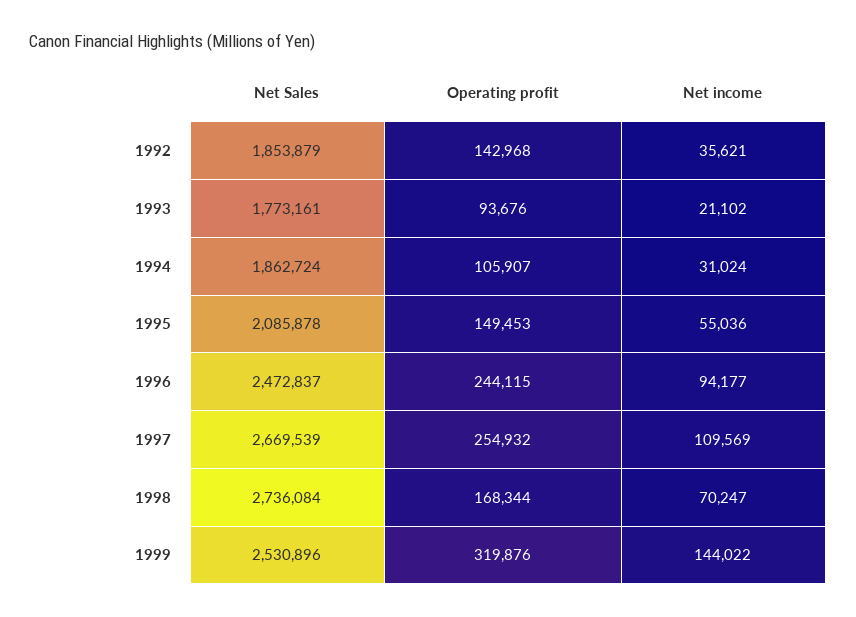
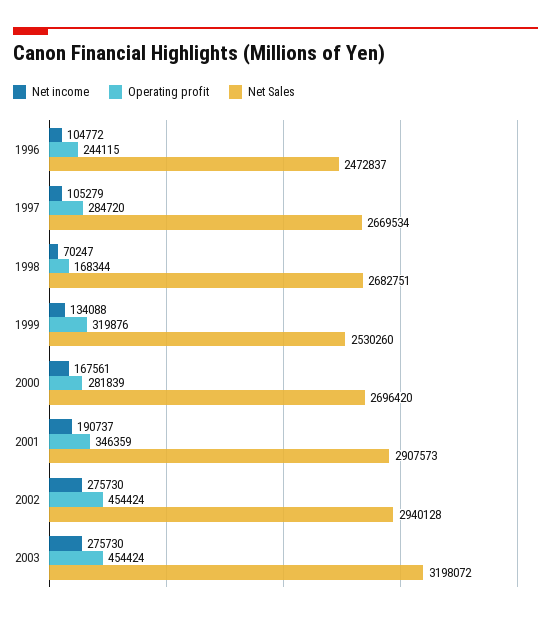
Net Sales, 1992: 1853879 -> none
Operating profit, 1992: 142968 -> none
Net income, 1992: 35621 -> none
Net Sales, 1993: 1773161 -> none
Operating profit, 1993: 93676 -> none
Net income, 1993: 21102 -> none
Net Sales, 1994: 1862724 -> none
Operating profit, 1994: 105907 -> none
Net income, 1994: 31024 -> none
Net Sales, 1995: 2085878 -> none
Operating profit, 1995: 149453 -> none
Net income, 1995: 55036 -> none
Net income, 1996: 94177 -> 104772
Net Sales, 1997: 2669539 -> 2669534
Operating profit, 1997: 254932 -> 284720
Net income, 1997: 109569 -> 105279
Net Sales, 1998: 2736084 -> 2682751
Net Sales, 1999: 2530896 -> 2530260
Net income, 1999: 144022 -> 134088
Net income, 2000: none -> 167561
Operating profit, 2000: none -> 281839
Net Sales, 2000: none -> 2696420
Net income, 2001: none -> 190737
Operating profit, 2001: none -> 346359
Net Sales, 2001: none -> 2907573
Net income, 2002: none -> 275730
Operating profit, 2002: none -> 454424
Net Sales, 2002: none -> 2940128
Net income, 2003: none -> 275730
Operating profit, 2003: none -> 454424
Net Sales, 2003: none -> 3198072

